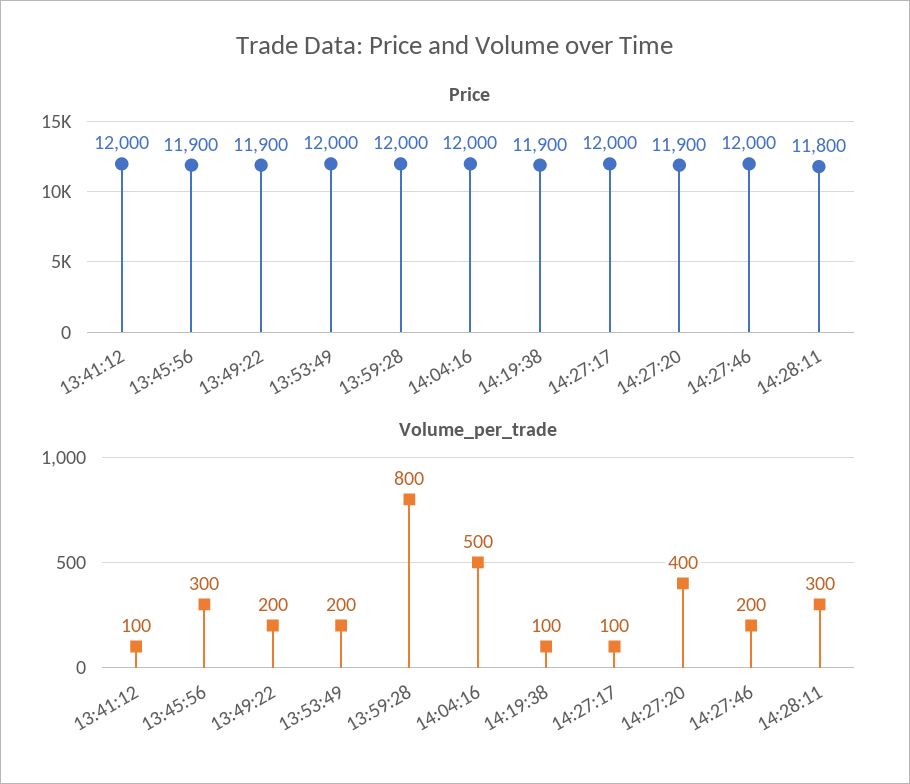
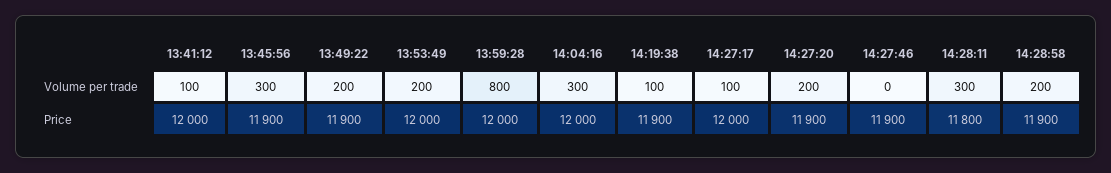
Price, 14:27:46: 12000 -> 11900
Volume_per_trade, 14:04:16: 500 -> 300
Volume_per_trade, 14:27:20: 400 -> 200
Volume_per_trade, 14:27:46: 200 -> 0
Volume_per_trade, 14:28:58: none -> 200
Price, 14:28:58: none -> 11900

